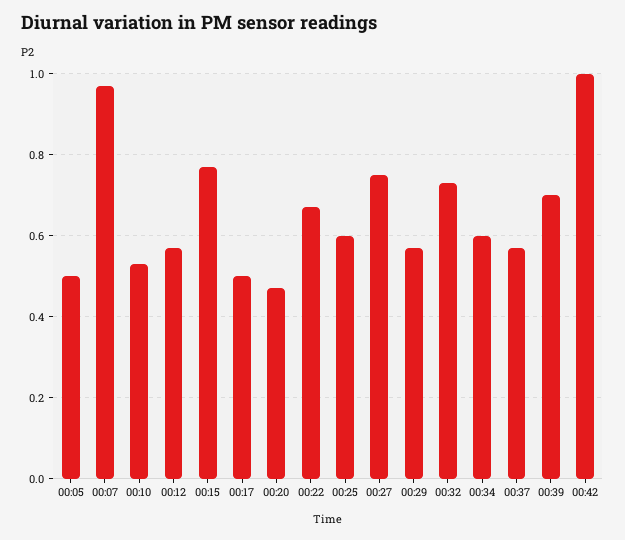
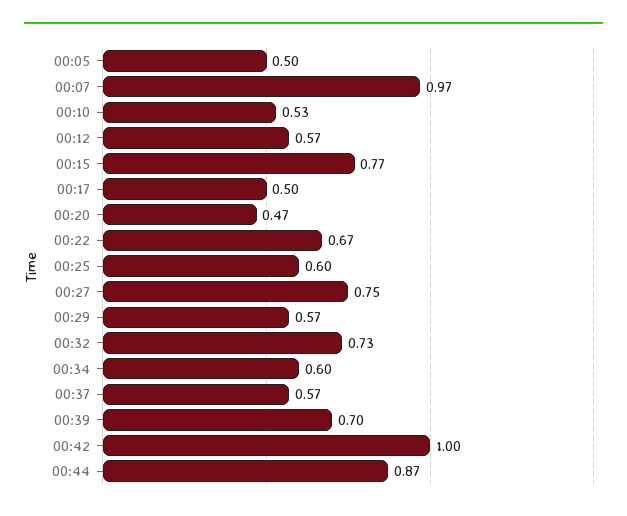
00:44: none -> 0.87

